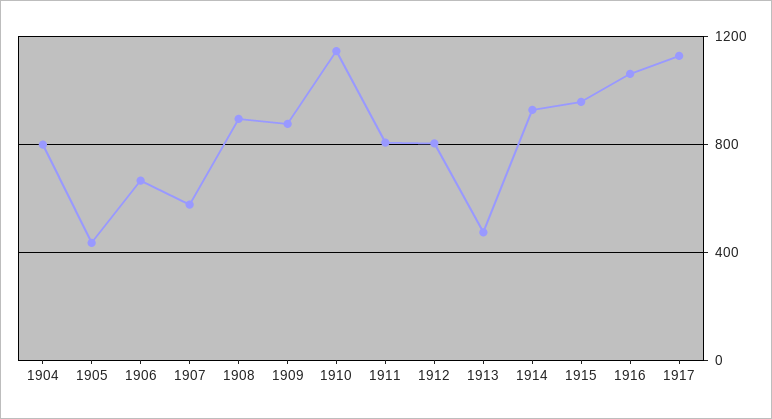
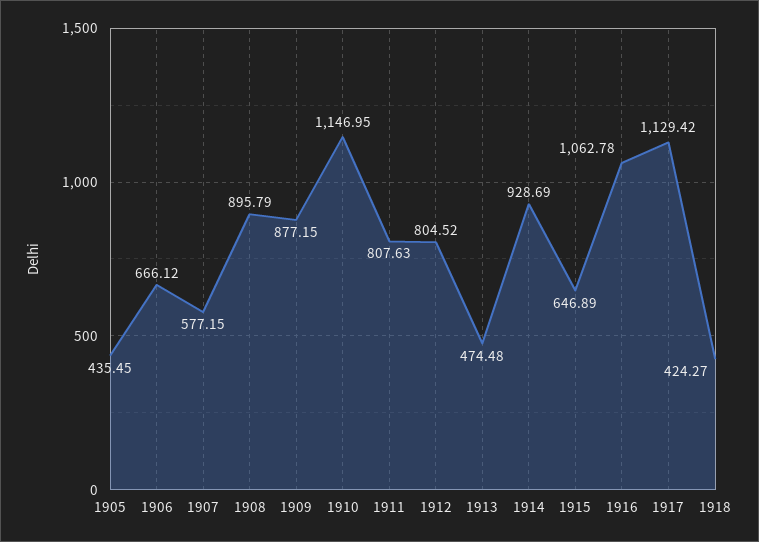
1904: 800 -> none
1915: 950 -> 646.89
1918: none -> 424.27

